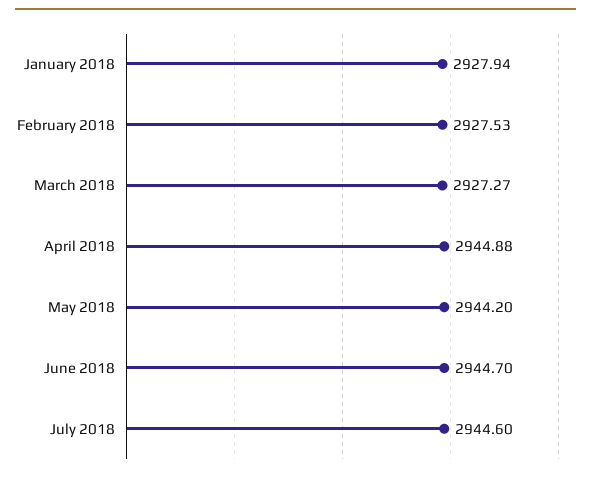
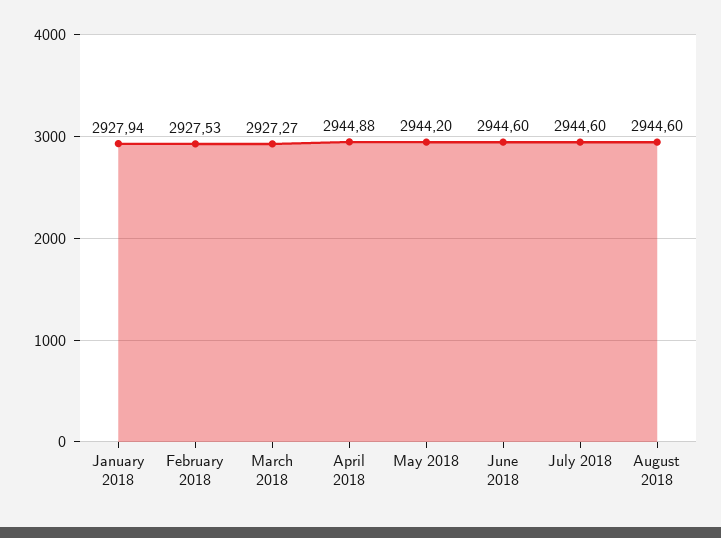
June 2018: 2944.7 -> 2944.6
August 2018: none -> 2944.6

